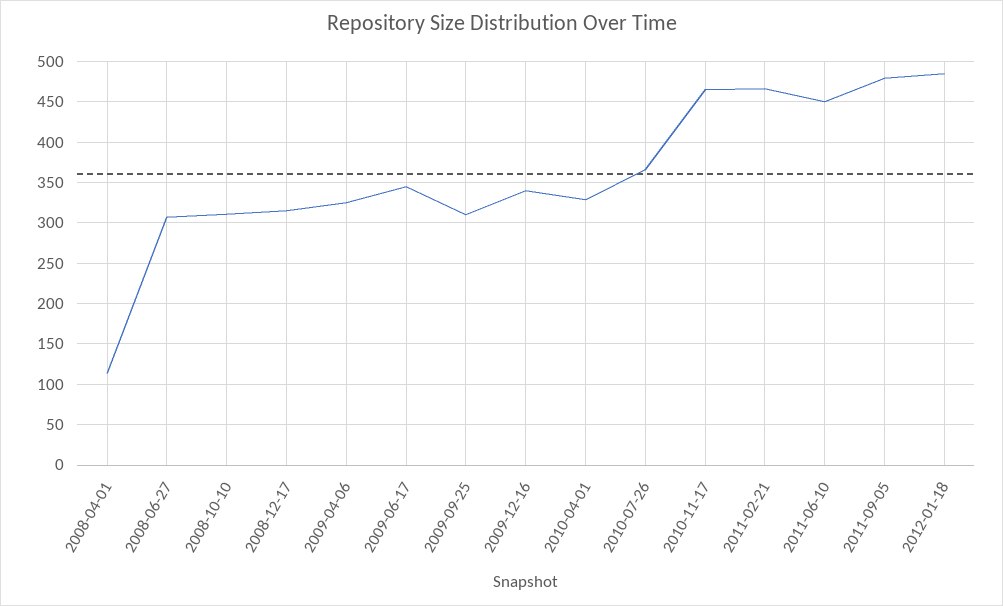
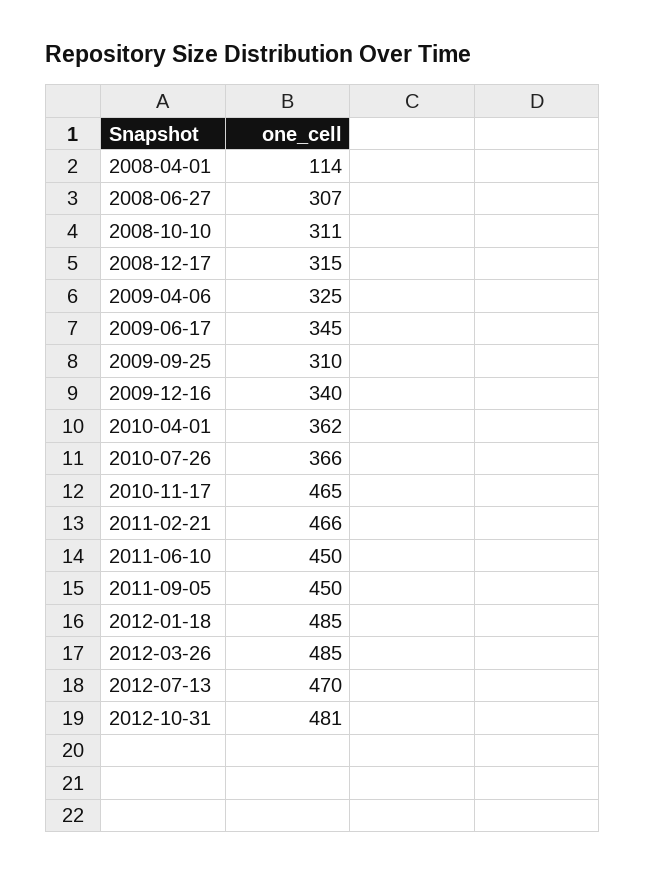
2010-04-01: 330 -> 362
2011-09-05: 480 -> 450
2012-03-26: none -> 485
2012-07-13: none -> 470
2012-10-31: none -> 481

